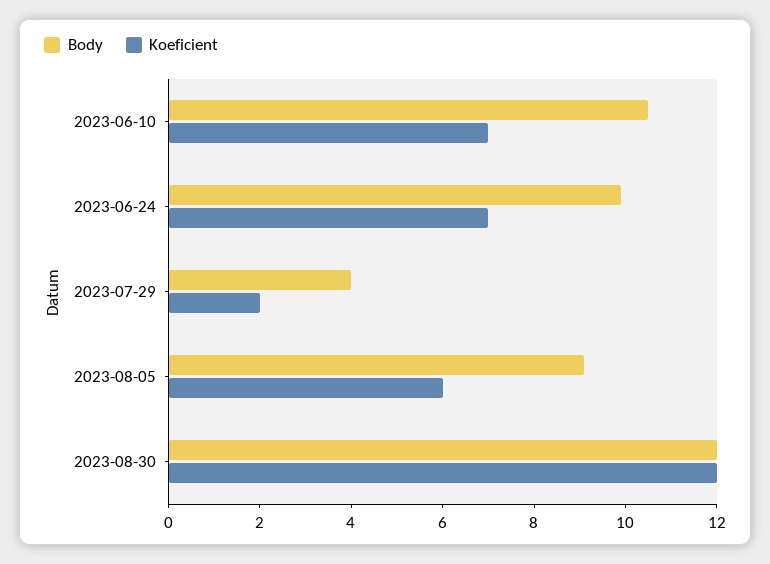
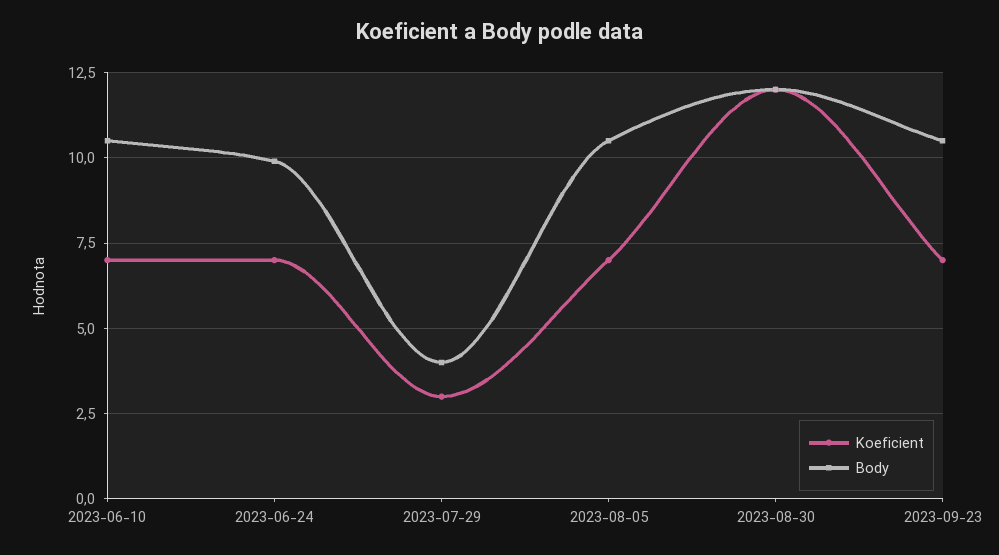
Koeficient, 2023-07-29: 2 -> 3
Body, 2023-08-05: 9 -> 10.5
Koeficient, 2023-08-05: 6 -> 7
Koeficient, 2023-09-23: none -> 7
Body, 2023-09-23: none -> 10.5

